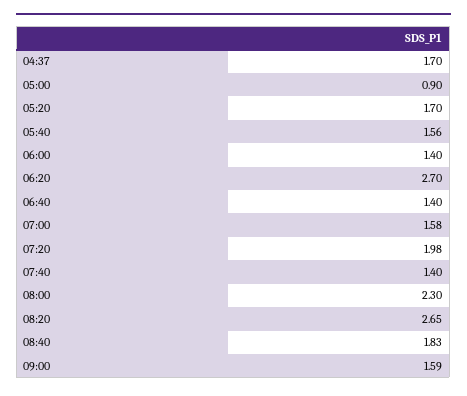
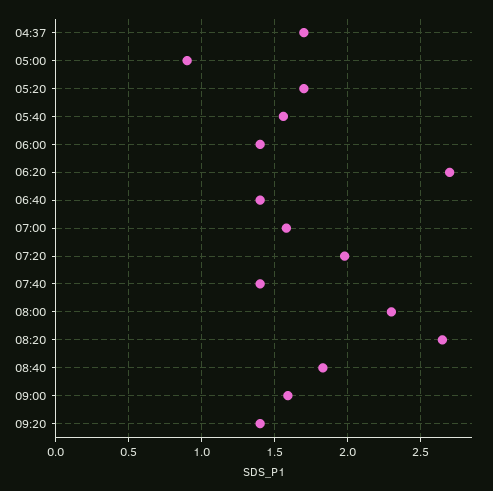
09:20: none -> 1.4

